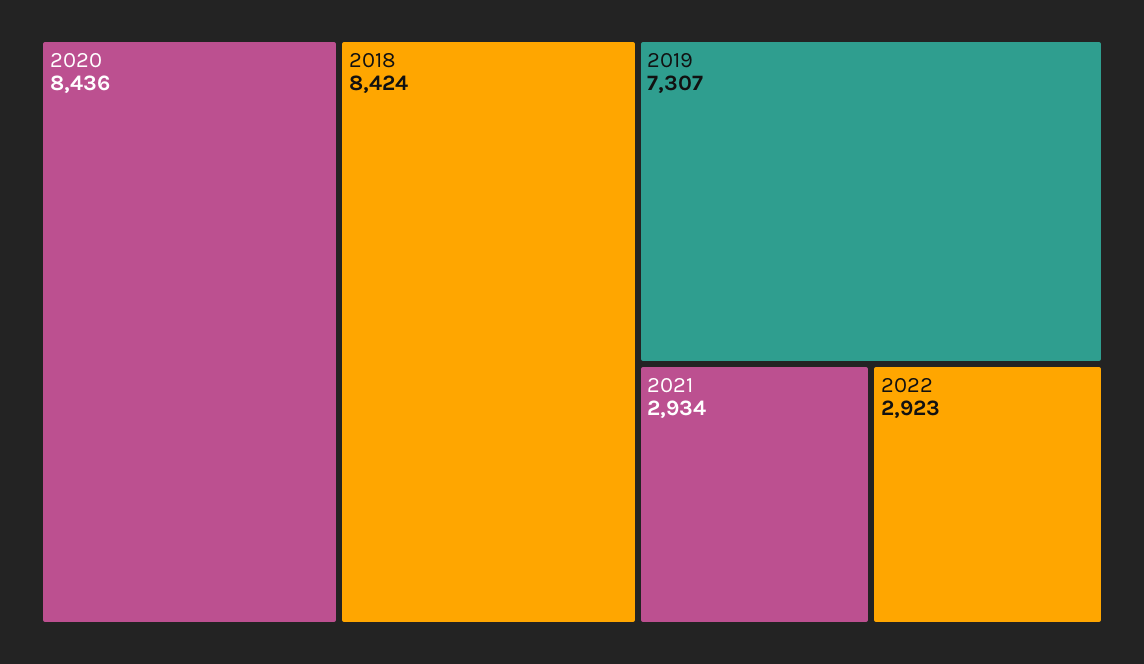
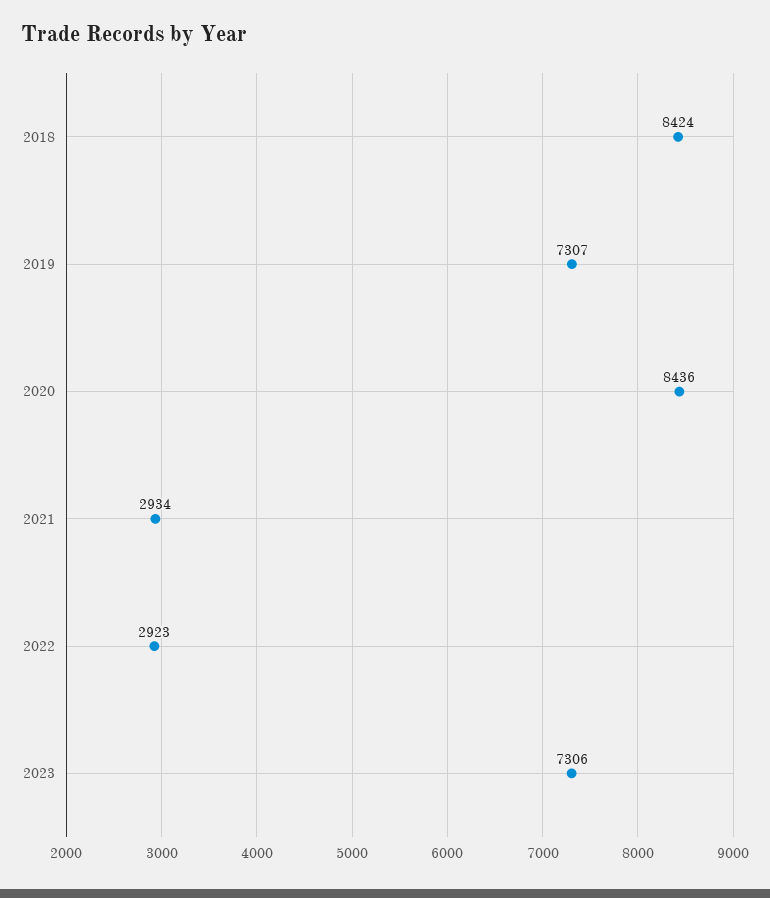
2023: none -> 7306

